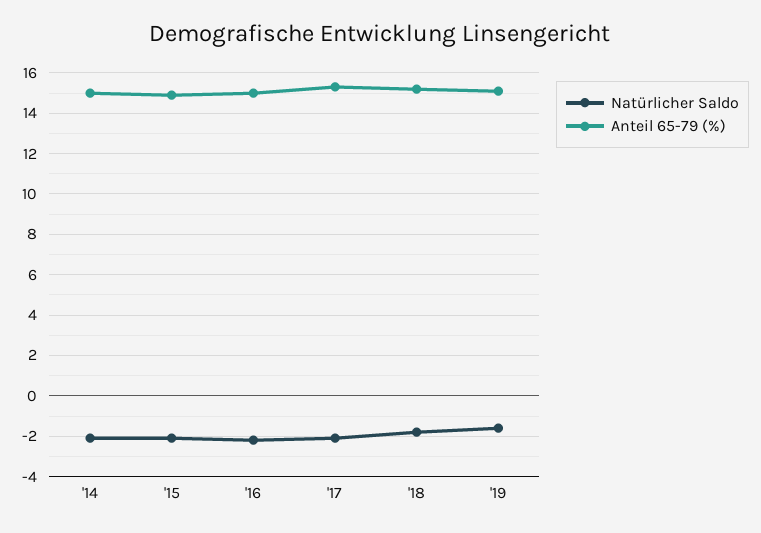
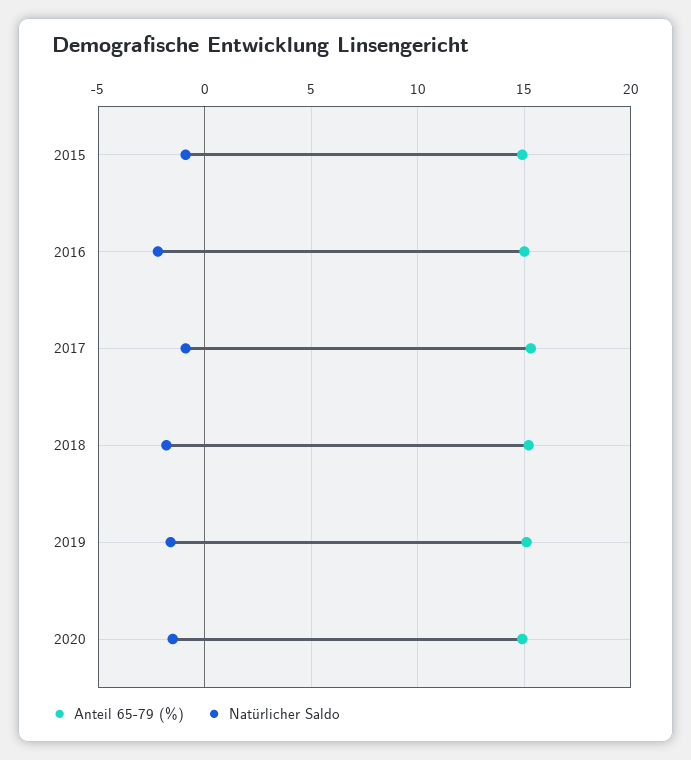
Natürlicher Saldo, '14: -2 -> none
Anteil 65-79 (%), '14: 15 -> none
Natürlicher Saldo, '15: -2 -> -1
Natürlicher Saldo, '17: -2 -> -1
Anteil 65-79 (%), 2020: none -> 15
Natürlicher Saldo, 2020: none -> -1.5

